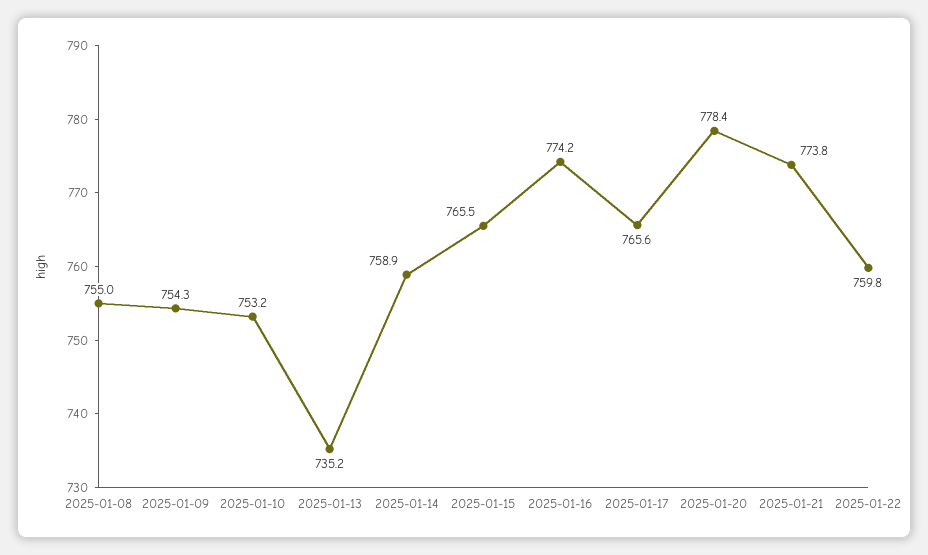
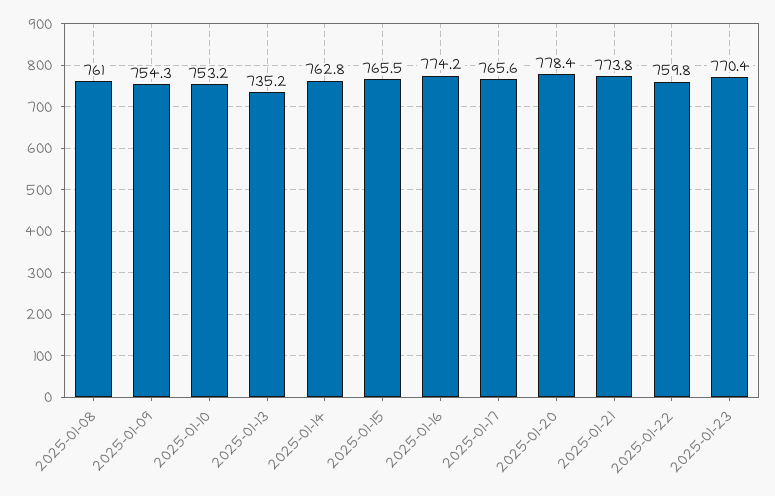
2025-01-08: 755 -> 761
2025-01-14: 758.9 -> 762.8
2025-01-23: none -> 770.4

